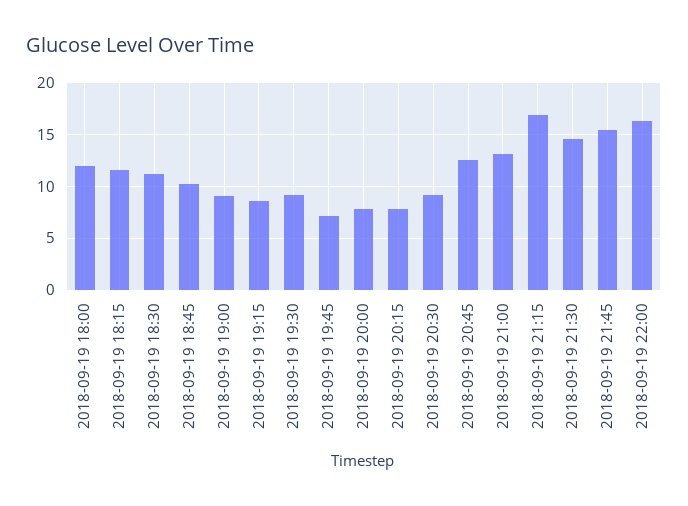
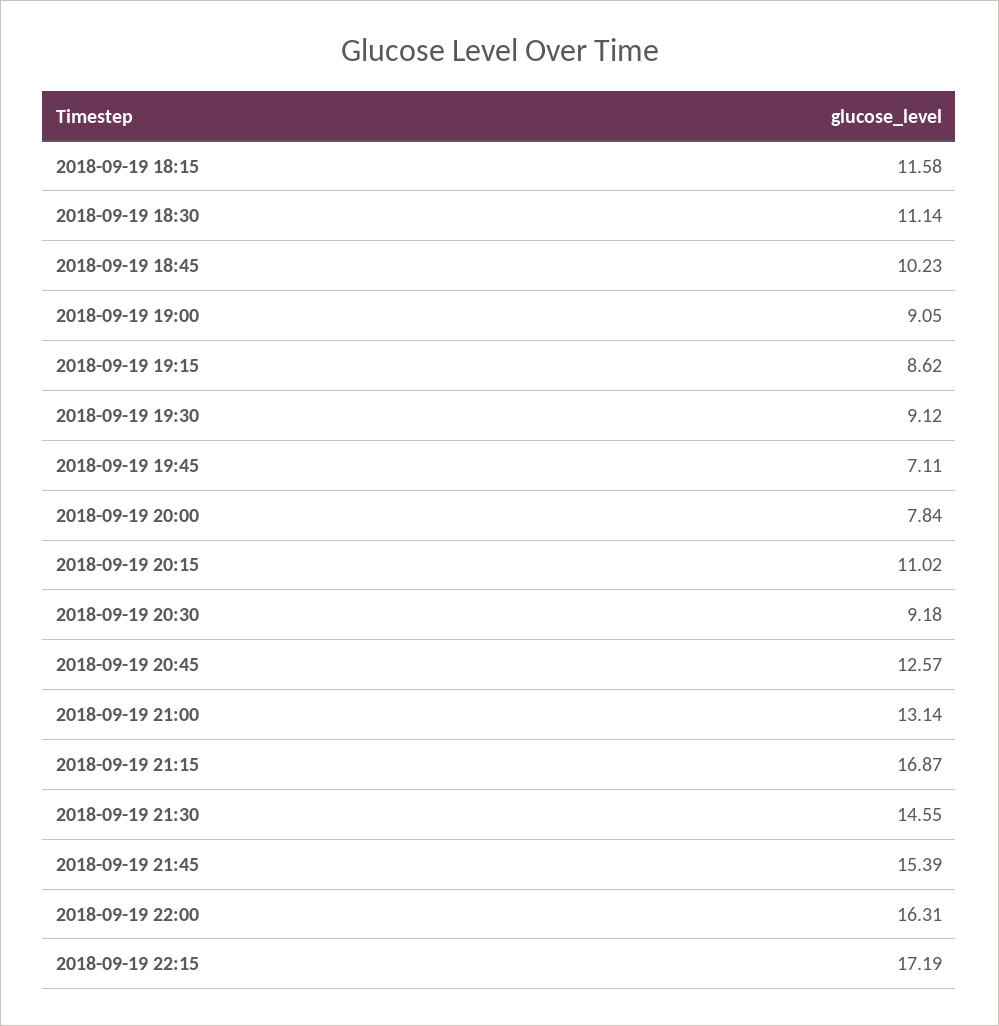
2018-09-19 18:00: 12 -> none
2018-09-19 20:15: 8 -> 11.02
2018-09-19 22:15: none -> 17.19

